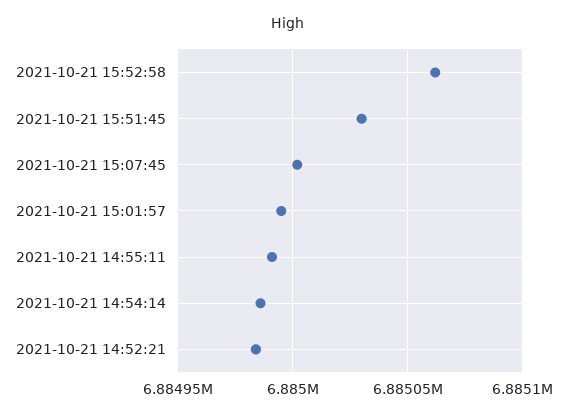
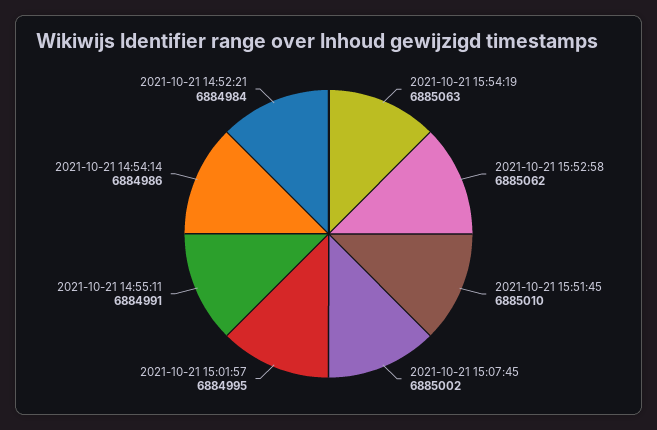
2021-10-21 15:51:45: 6885030 -> 6885010
2021-10-21 15:54:19: none -> 6885063

